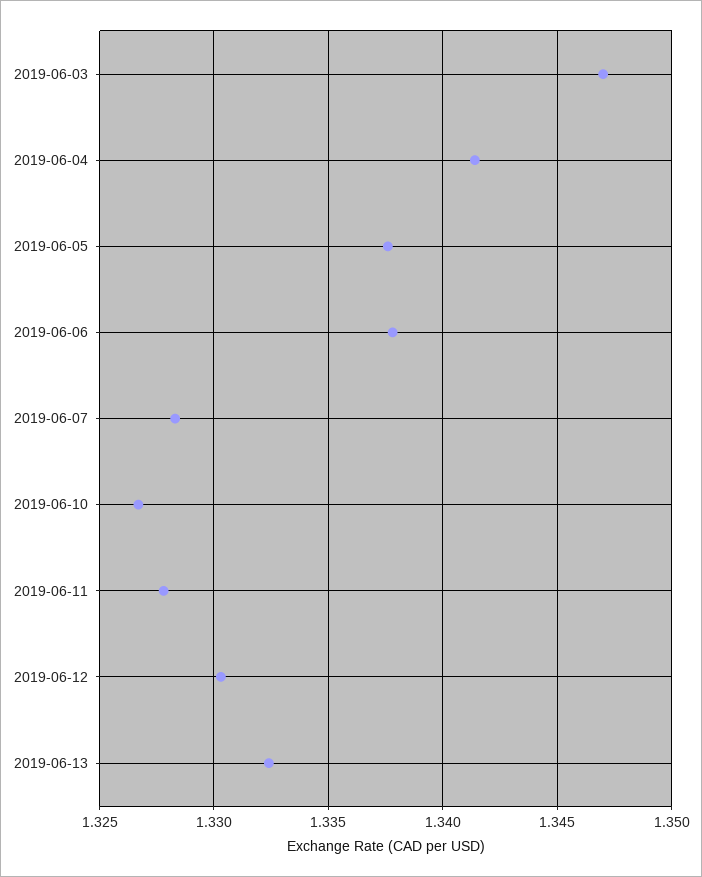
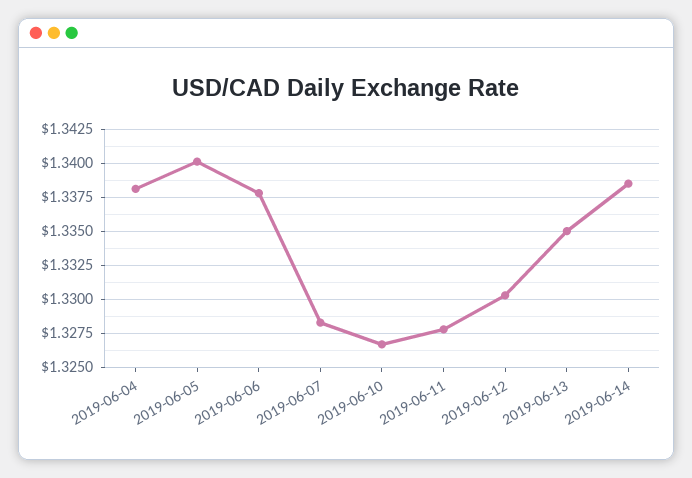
2019-06-03: 1.347 -> none
2019-06-04: 1.3415 -> 1.338
2019-06-05: 1.3375 -> 1.34
2019-06-13: 1.3325 -> 1.335
2019-06-14: none -> 1.3385

